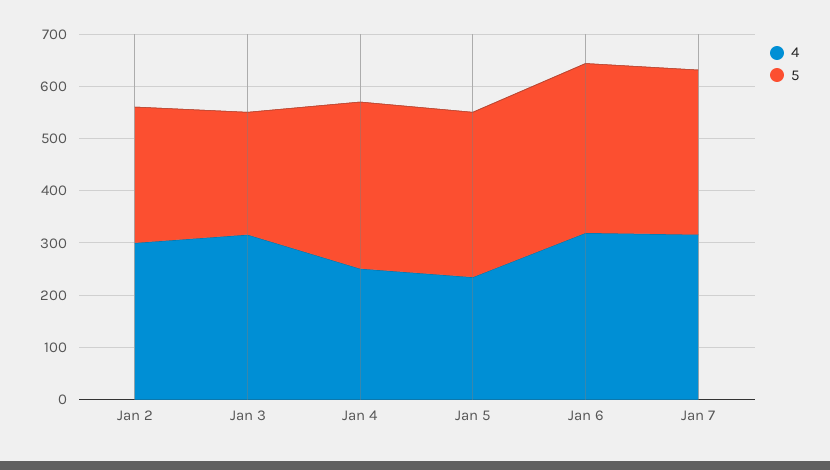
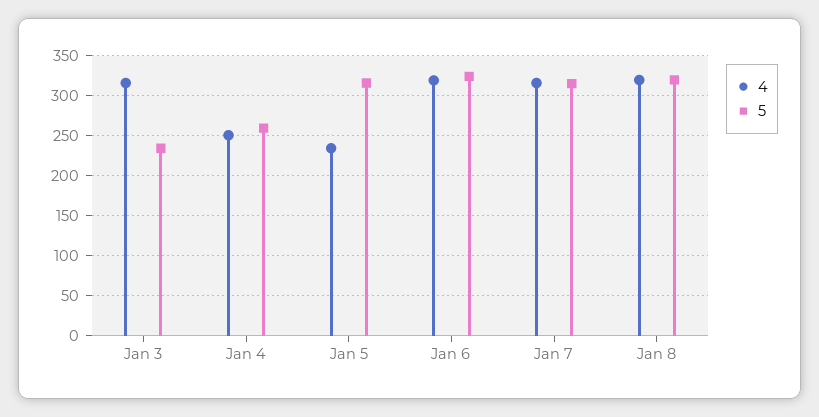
4, Jan 2: 300 -> none
5, Jan 2: 260 -> none
5, Jan 4: 320 -> 260
4, Jan 8: none -> 320
5, Jan 8: none -> 320

